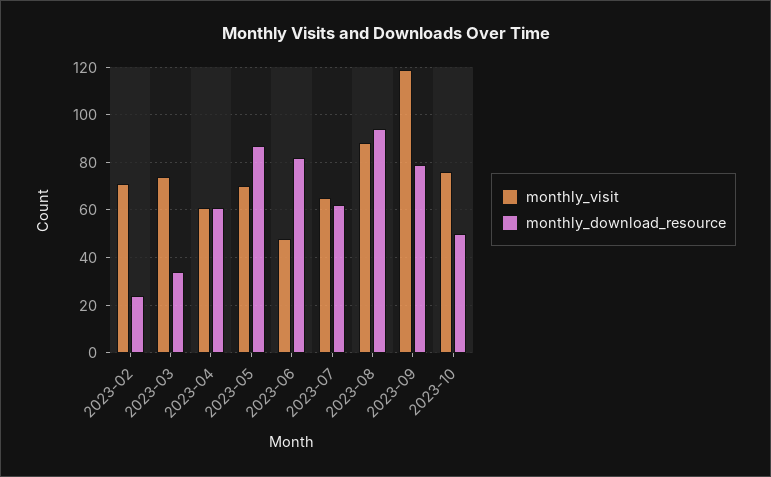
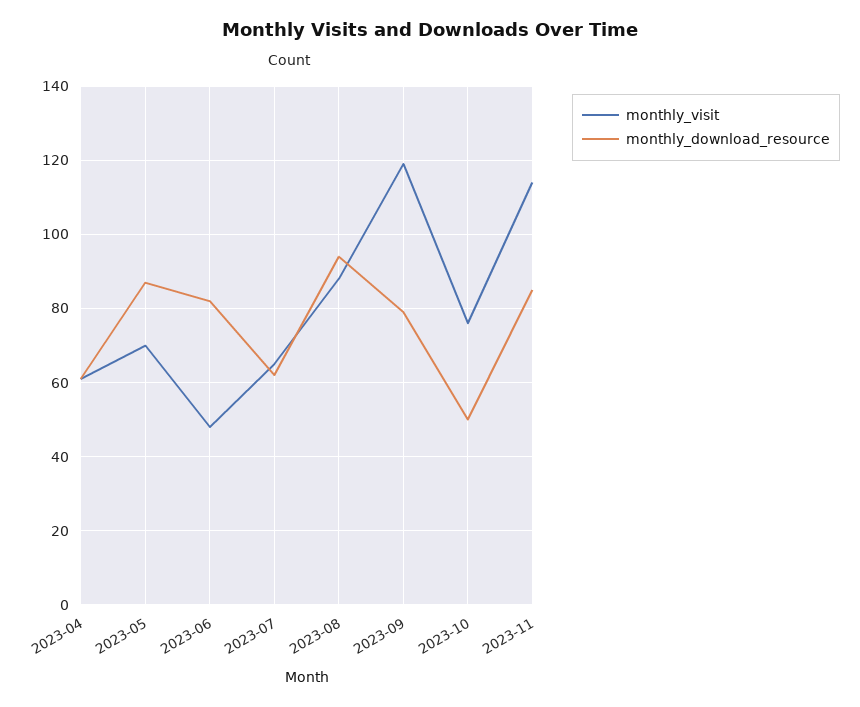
monthly_visit, 2023-02: 70 -> none
monthly_download_resource, 2023-02: 25 -> none
monthly_visit, 2023-03: 75 -> none
monthly_download_resource, 2023-03: 35 -> none
monthly_visit, 2023-11: none -> 115
monthly_download_resource, 2023-11: none -> 85

